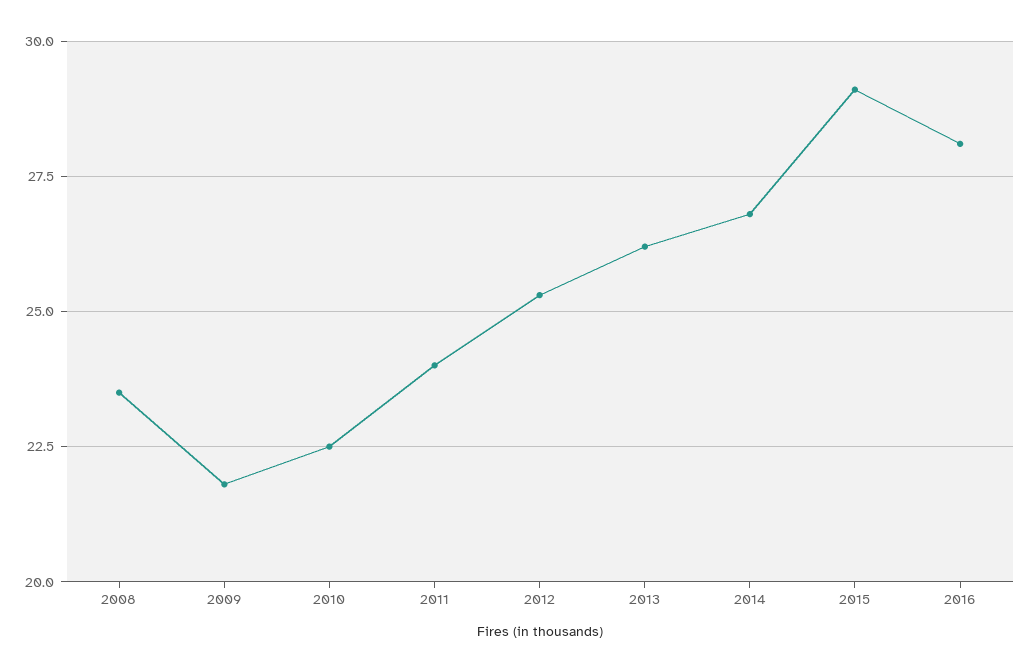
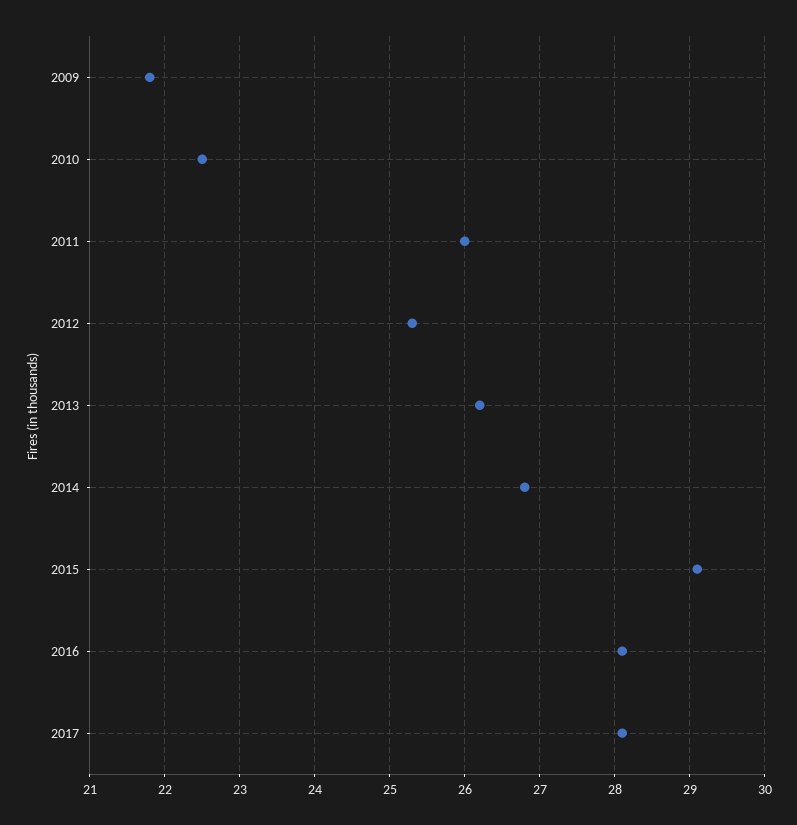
2008: 23.5 -> none
2011: 24 -> 26
2017: none -> 28.1

